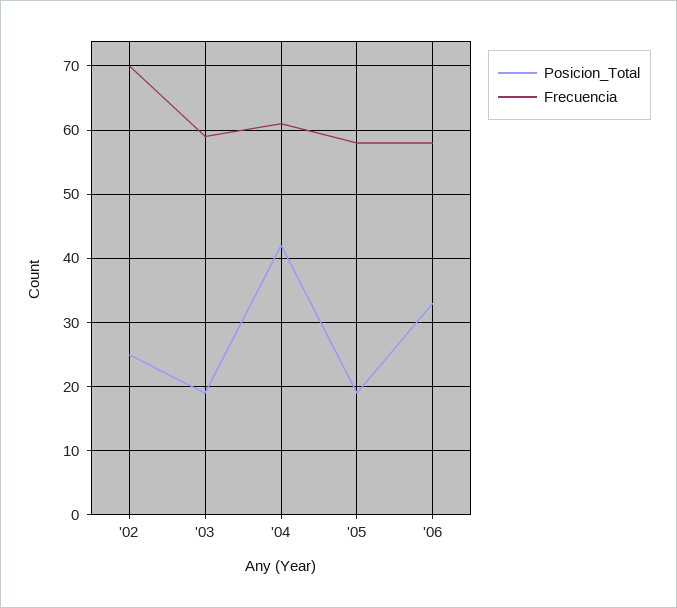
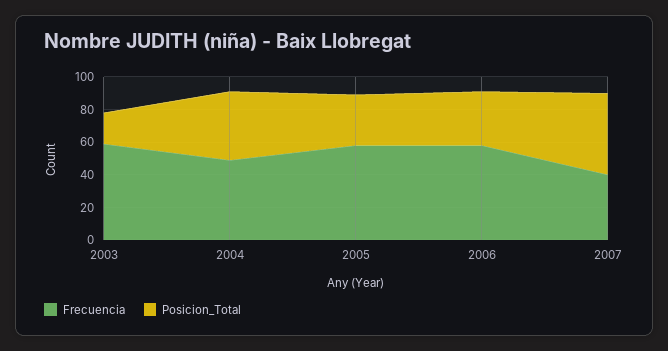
Posicion_Total, '02: 25 -> none
Frecuencia, '02: 70 -> none
Frecuencia, '04: 61 -> 50
Posicion_Total, '05: 19 -> 30
Frecuencia, 2007: none -> 40
Posicion_Total, 2007: none -> 50

